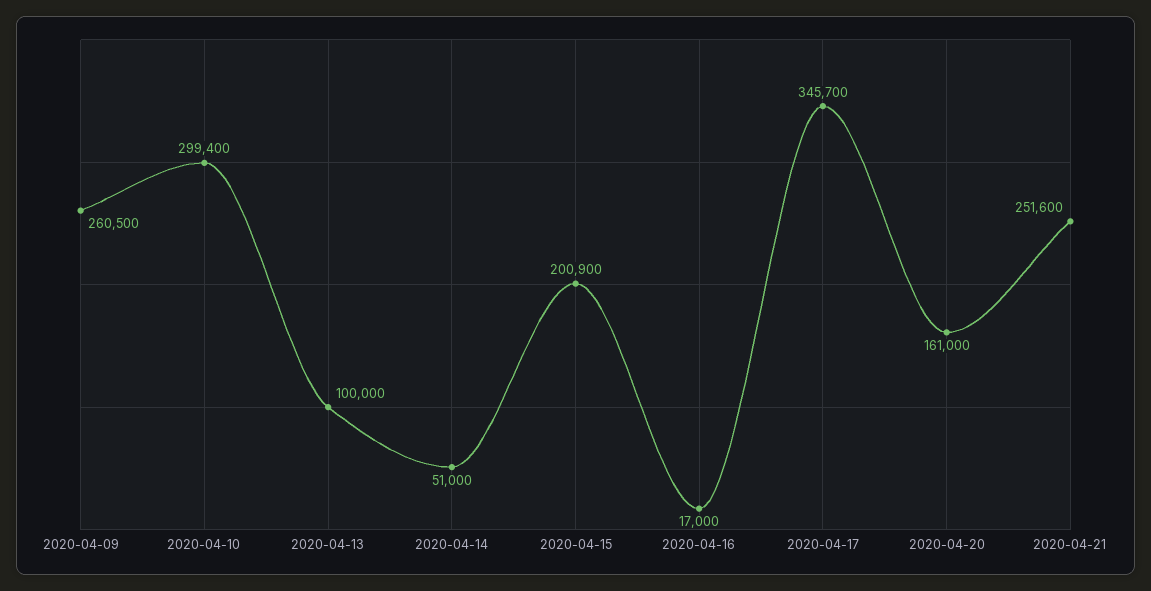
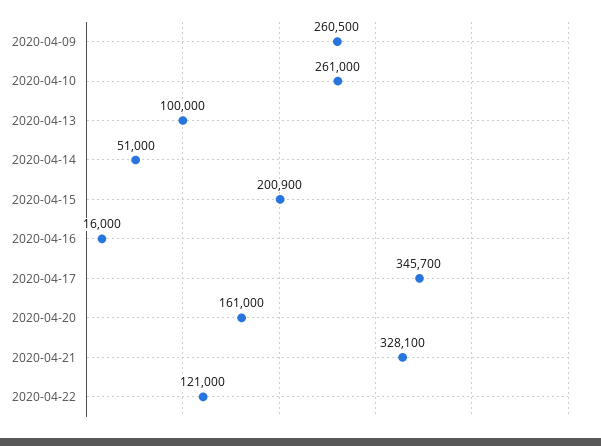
2020-04-10: 299400 -> 261000
2020-04-16: 17000 -> 16000
2020-04-21: 251600 -> 328100
2020-04-22: none -> 121000

